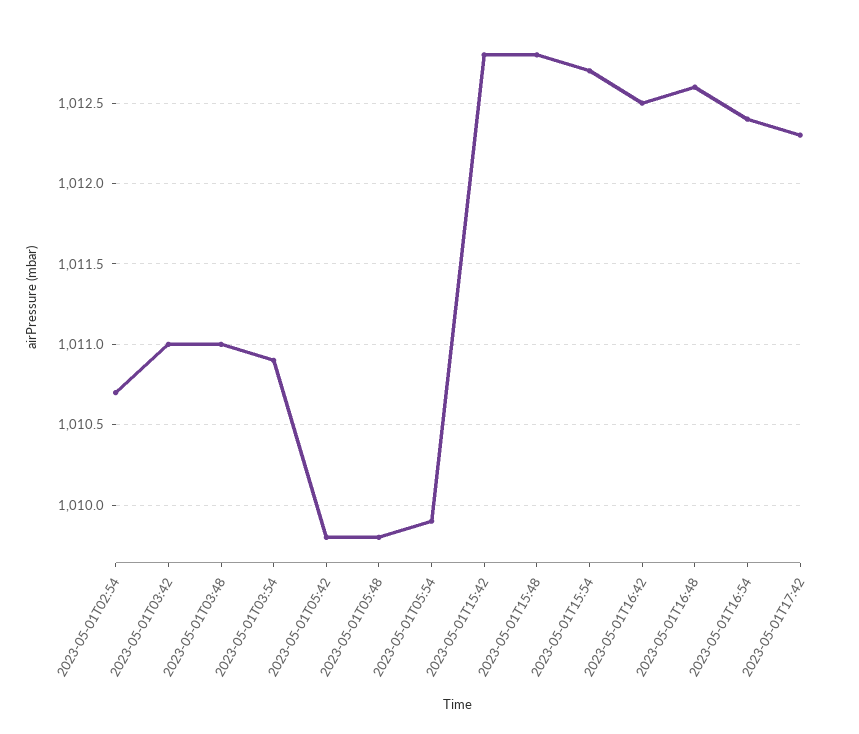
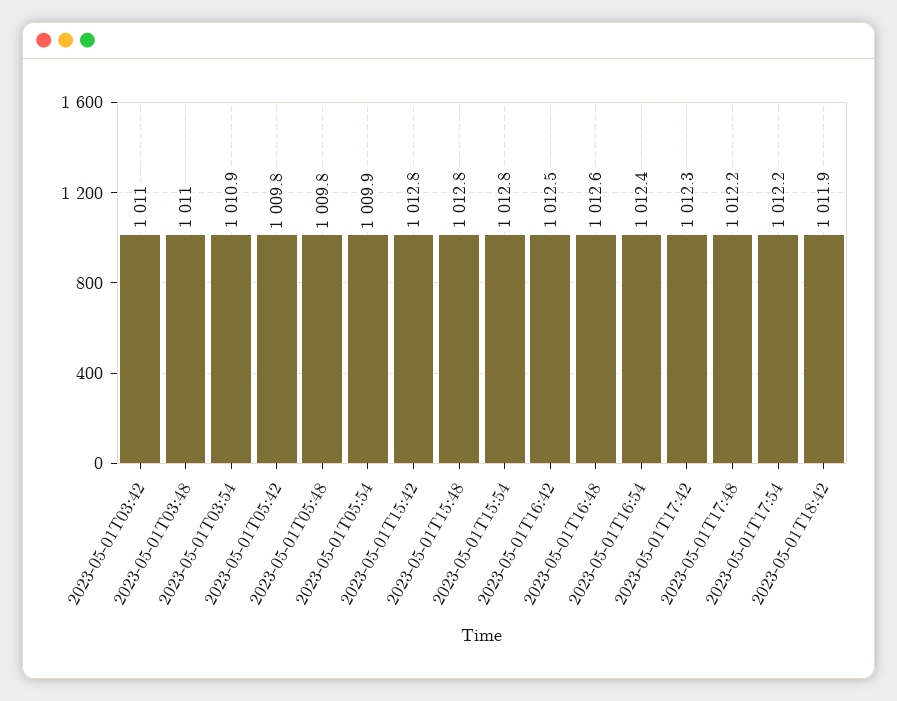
2023-05-01T02:54: 1010.7 -> none
2023-05-01T15:54: 1012.7 -> 1012.8
2023-05-01T17:48: none -> 1012.2
2023-05-01T17:54: none -> 1012.2
2023-05-01T18:42: none -> 1011.9

